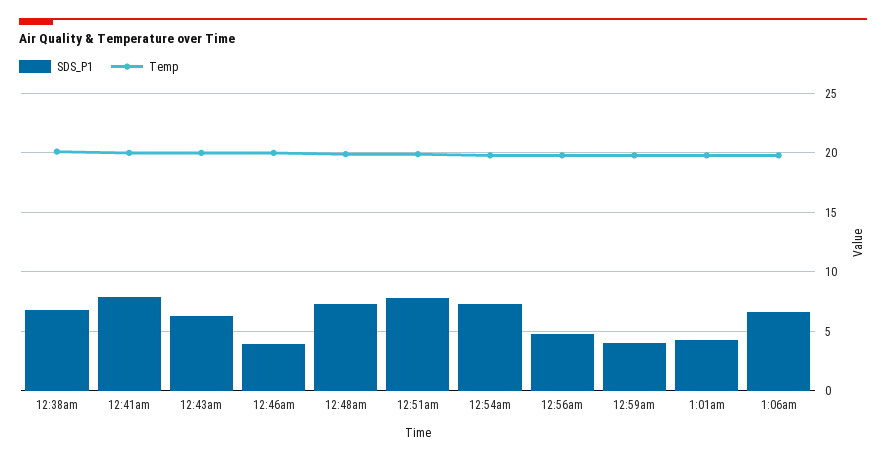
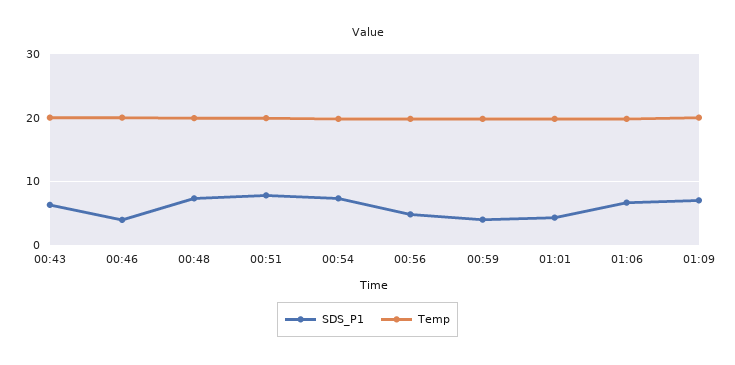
SDS_P1, 12:38am: 7 -> none
Temp, 12:38am: 20 -> none
SDS_P1, 12:41am: 8 -> none
Temp, 12:41am: 20 -> none
SDS_P1, 01:09: none -> 7
Temp, 01:09: none -> 20

